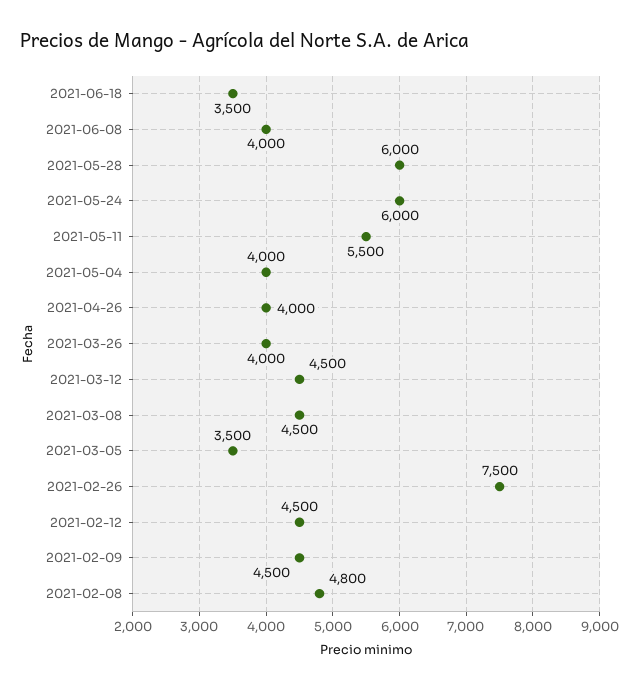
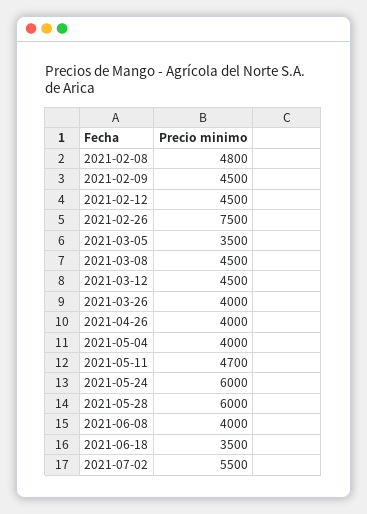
2021-05-11: 5500 -> 4700
2021-07-02: none -> 5500

